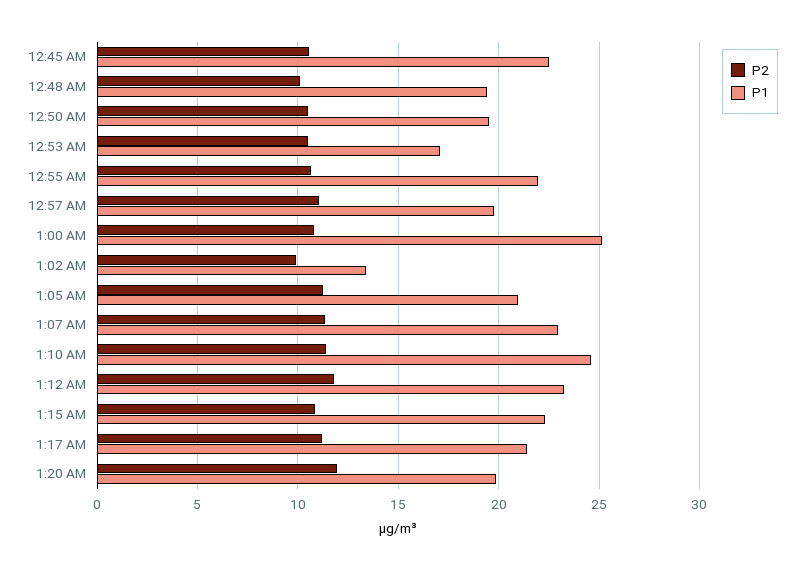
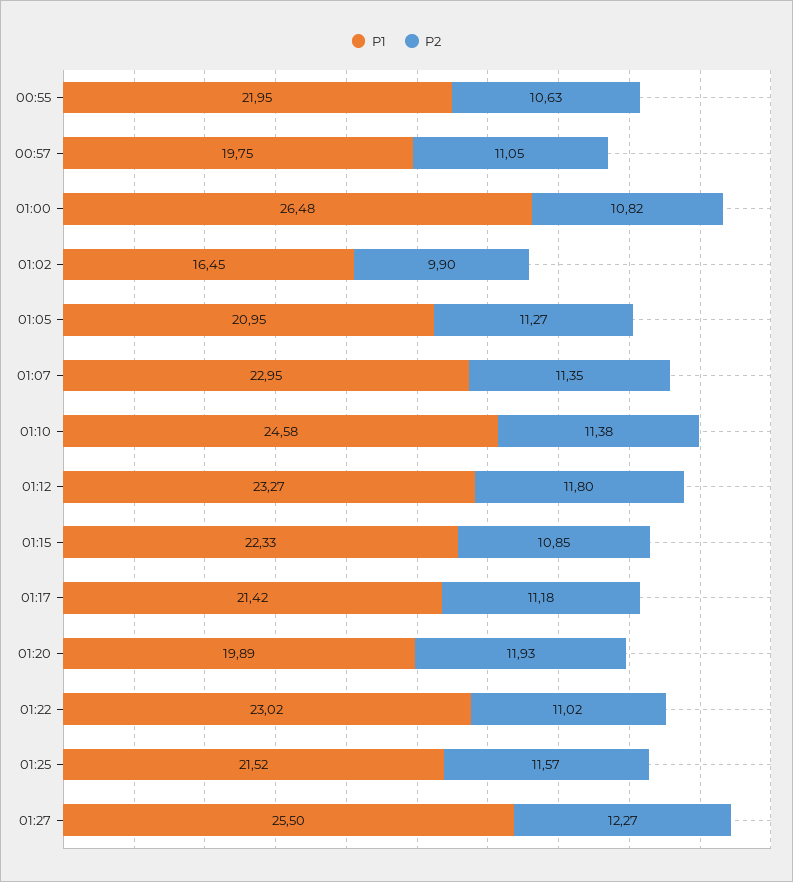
P2, 12:45 AM: 10.5 -> none
P1, 12:45 AM: 22.5 -> none
P2, 12:48 AM: 10 -> none
P1, 12:48 AM: 19.5 -> none
P2, 12:50 AM: 10.5 -> none
P1, 12:50 AM: 19.5 -> none
P2, 12:53 AM: 10.5 -> none
P1, 12:53 AM: 17 -> none
P1, 1:00 AM: 25 -> 26.48
P1, 1:02 AM: 13.5 -> 16.45
P1, 01:22: none -> 23.02
P2, 01:22: none -> 11.02
P1, 01:25: none -> 21.52
P2, 01:25: none -> 11.57
P1, 01:27: none -> 25.5
P2, 01:27: none -> 12.27

